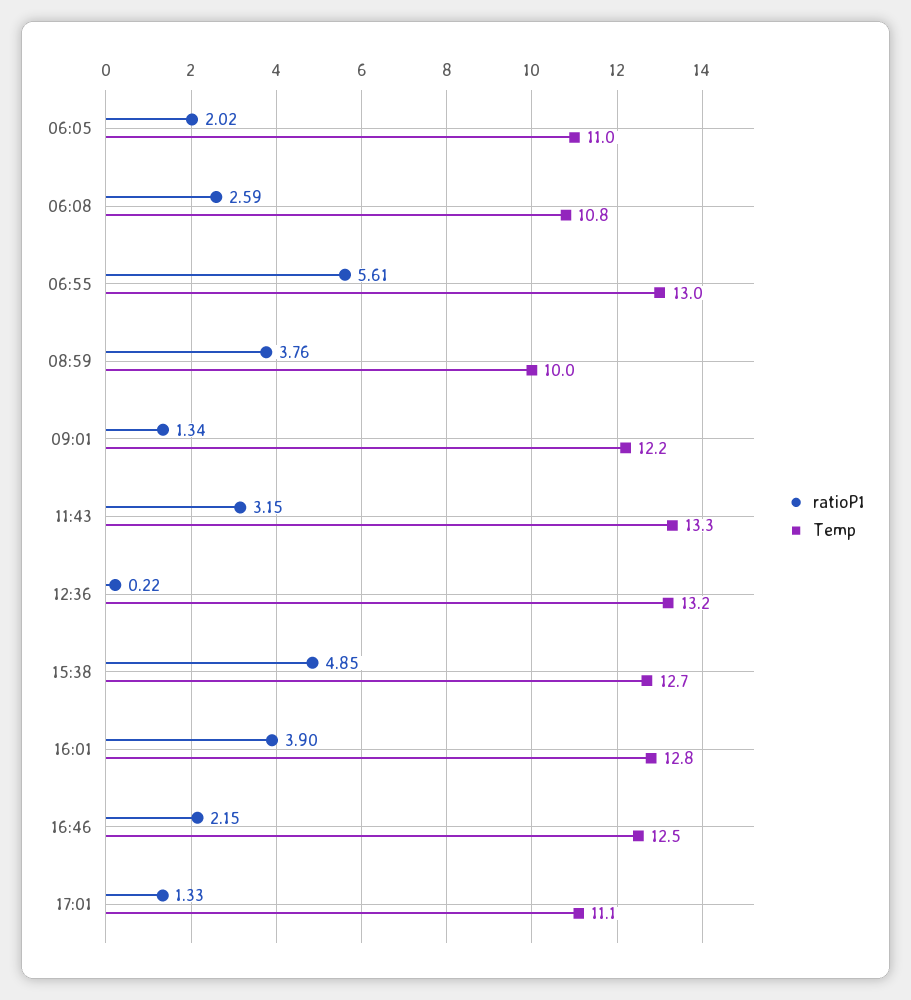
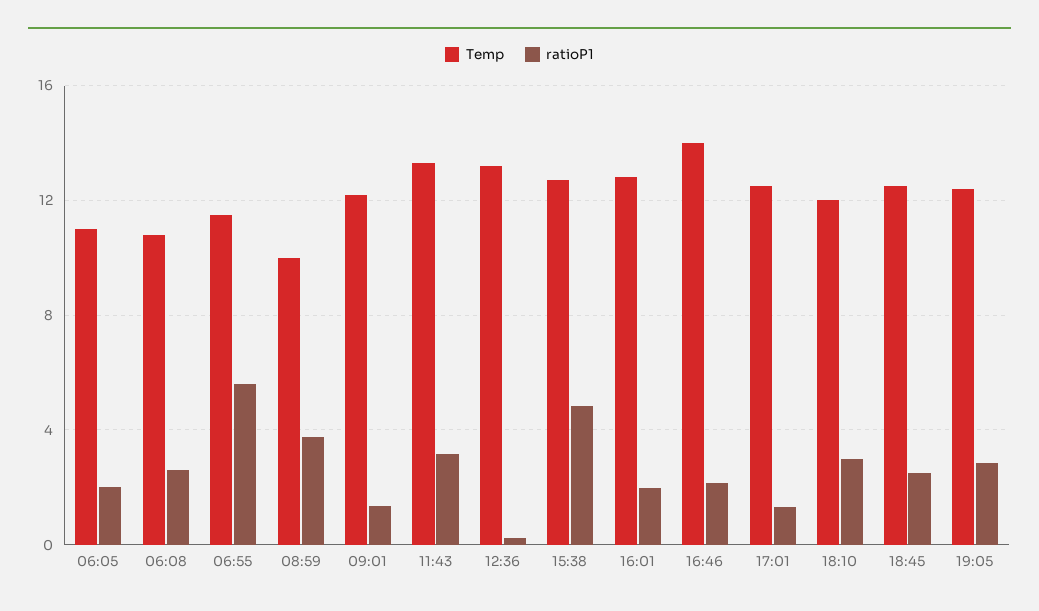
Temp, 06:55: 13 -> 11.5
ratioP1, 16:01: 3.9 -> 2
Temp, 16:46: 12.5 -> 14
Temp, 17:01: 11.1 -> 12.5
Temp, 18:10: none -> 12
ratioP1, 18:10: none -> 3
Temp, 18:45: none -> 12.5
ratioP1, 18:45: none -> 2.5
Temp, 19:05: none -> 12.5
ratioP1, 19:05: none -> 3

